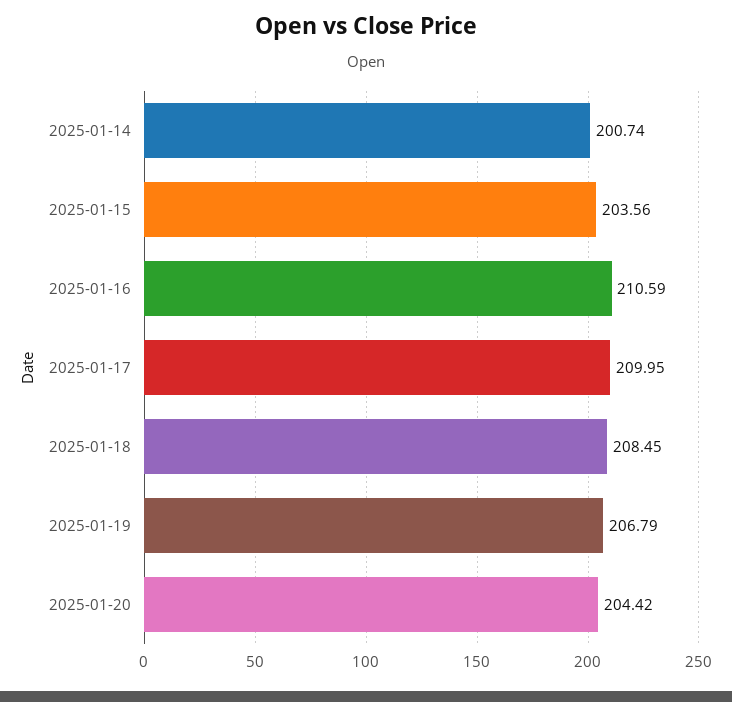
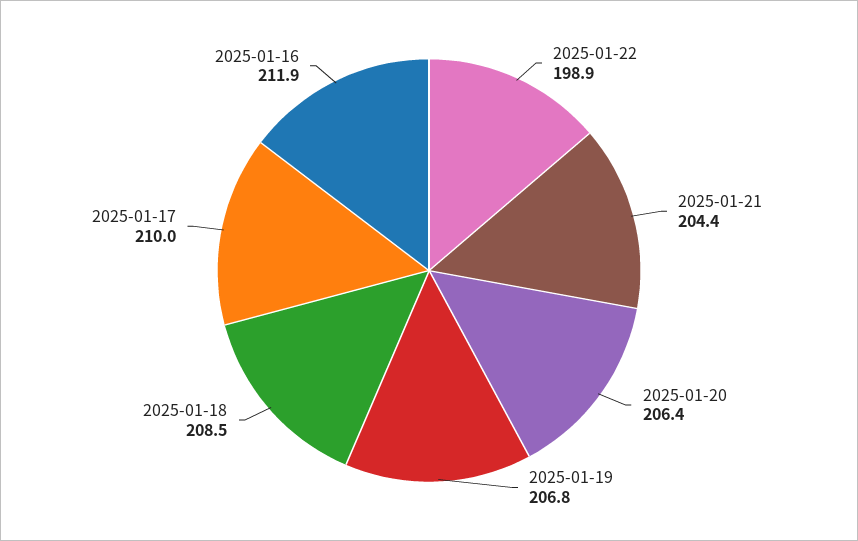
2025-01-14: 200.74 -> none
2025-01-15: 203.56 -> none
2025-01-16: 210.59 -> 211.9
2025-01-20: 204.42 -> 206.4
2025-01-22: none -> 198.9
2025-01-21: none -> 204.4

